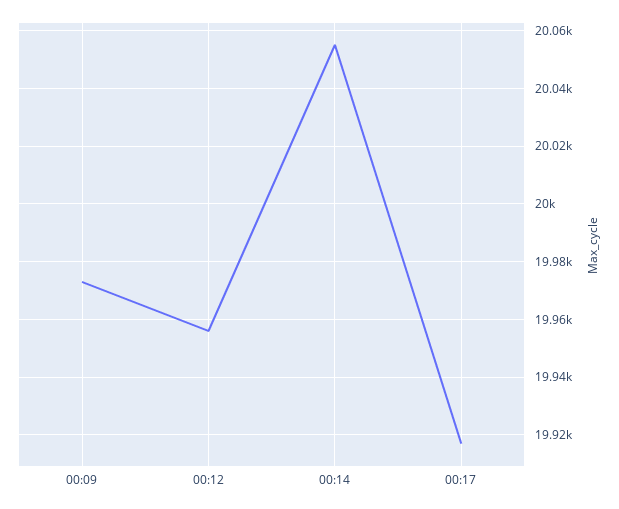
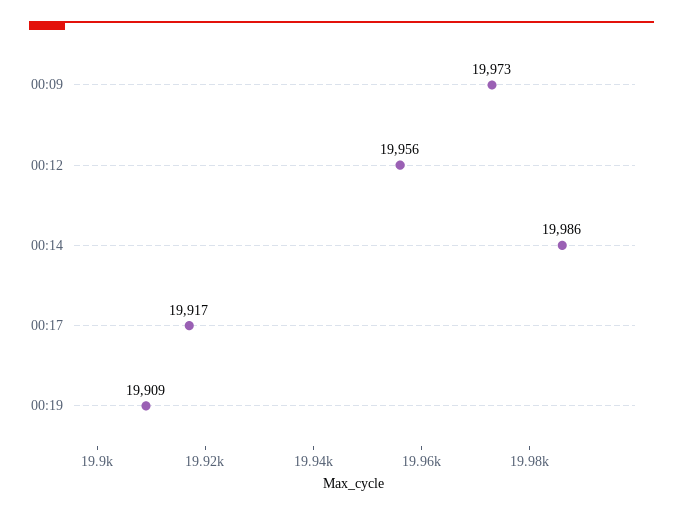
00:14: 20055 -> 19986
00:19: none -> 19909

